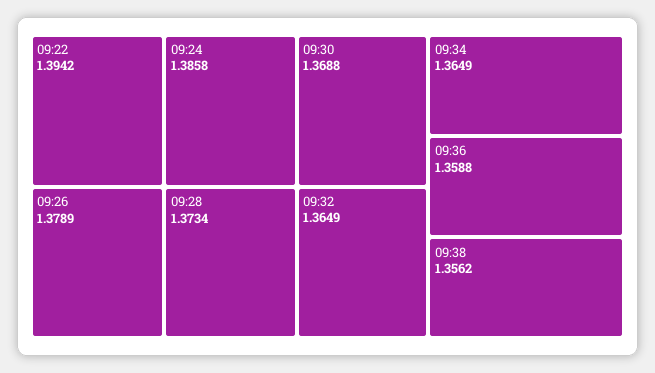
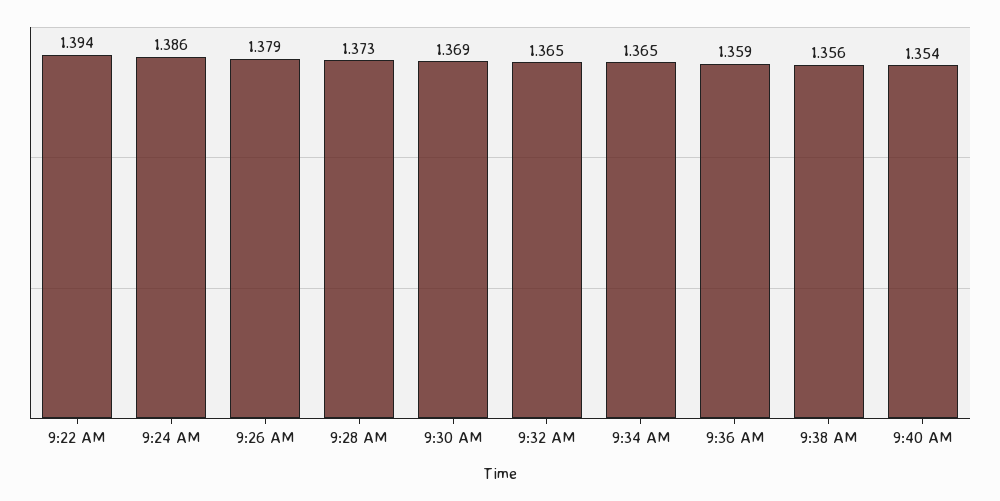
9:40 AM: none -> 1.354

